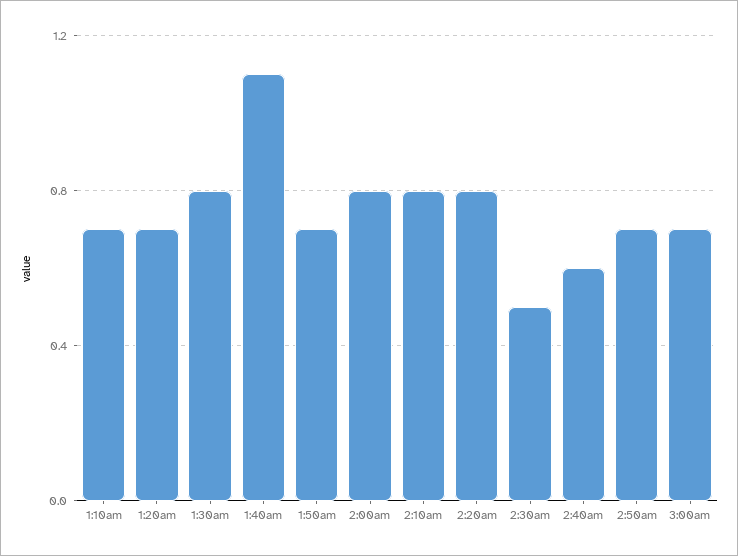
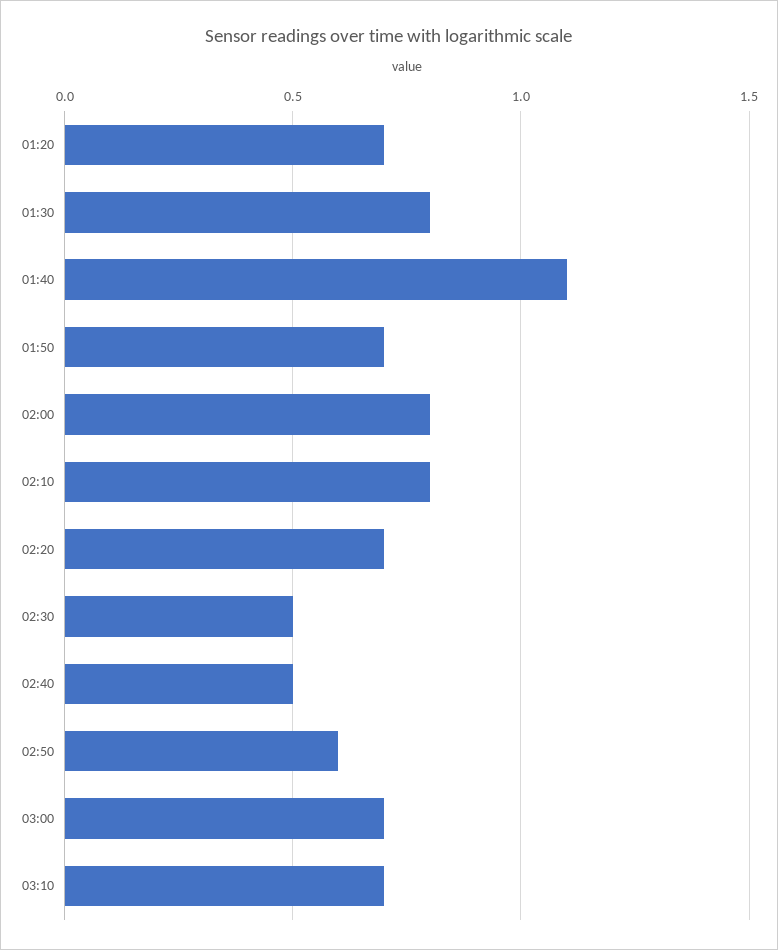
1:10am: 0.7 -> none
2:20am: 0.8 -> 0.7
2:40am: 0.6 -> 0.5
2:50am: 0.7 -> 0.6
03:10: none -> 0.7

